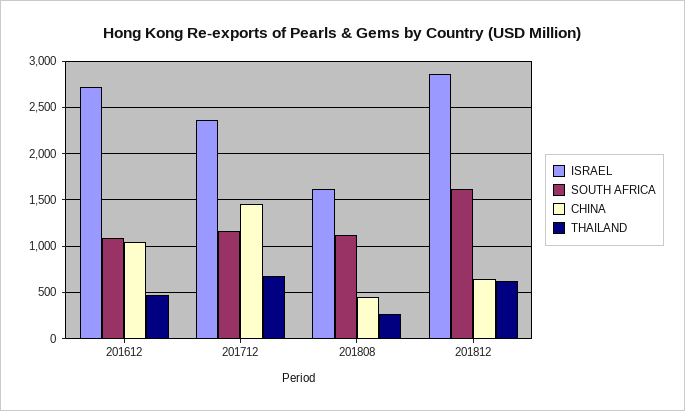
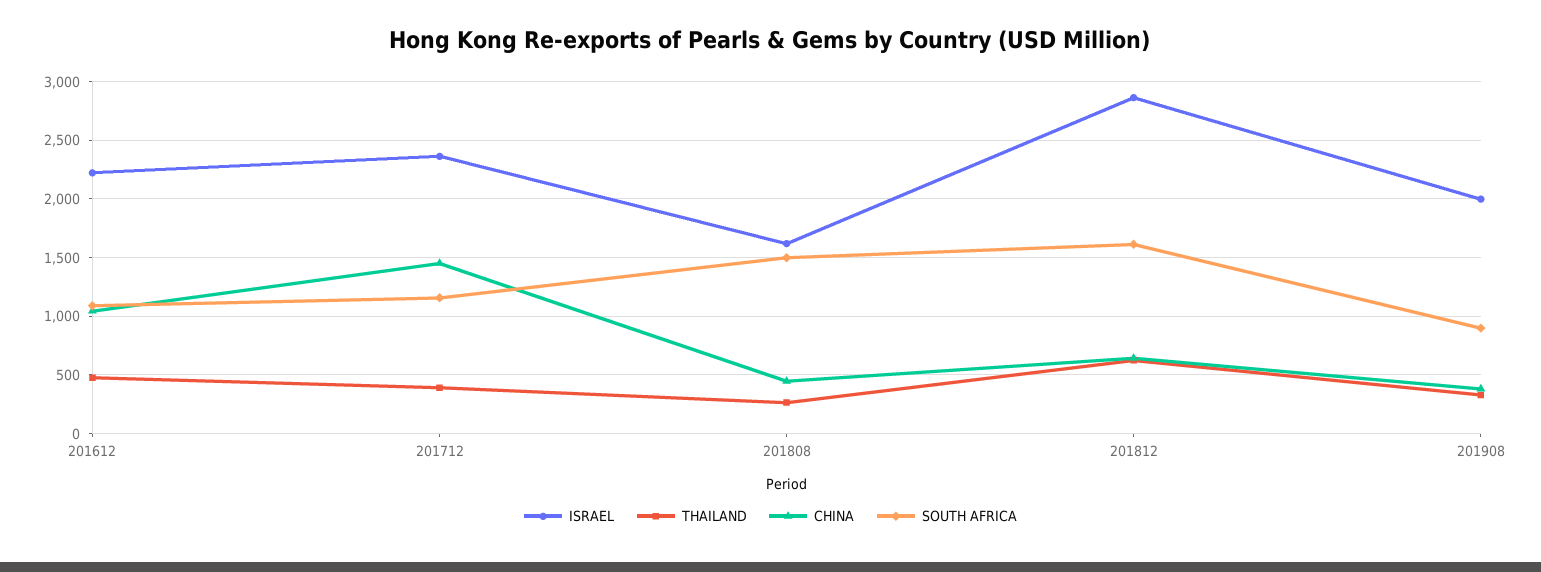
ISRAEL, 201612: 2700 -> 2200
THAILAND, 201712: 700 -> 400
SOUTH AFRICA, 201808: 1100 -> 1500
ISRAEL, 201908: none -> 2000
THAILAND, 201908: none -> 300
CHINA, 201908: none -> 400
SOUTH AFRICA, 201908: none -> 900

